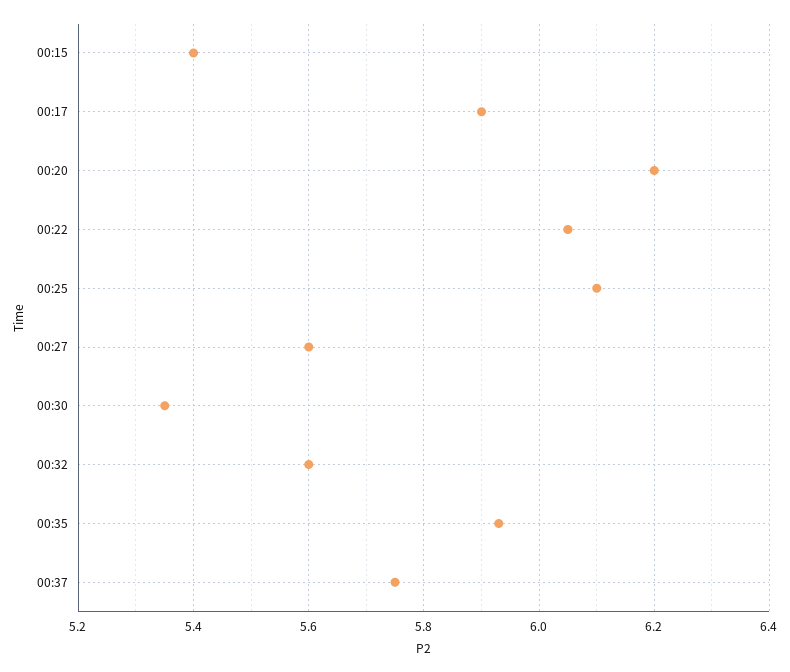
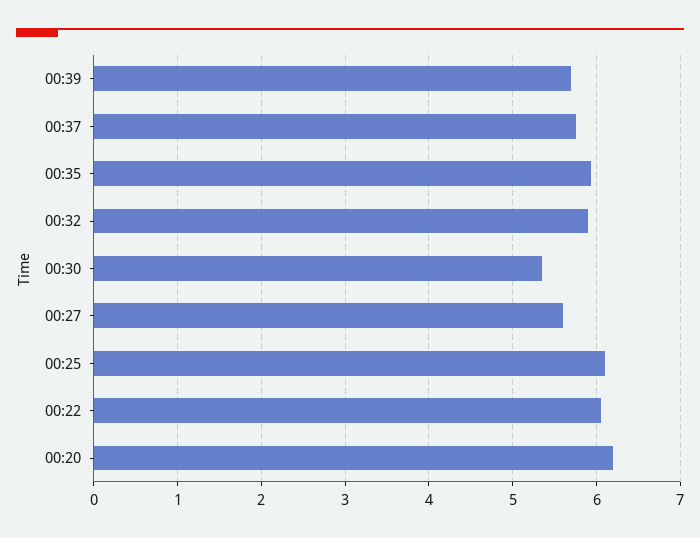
00:15: 5.4 -> none
00:17: 5.9 -> none
00:32: 5.6 -> 5.9
00:39: none -> 5.7

